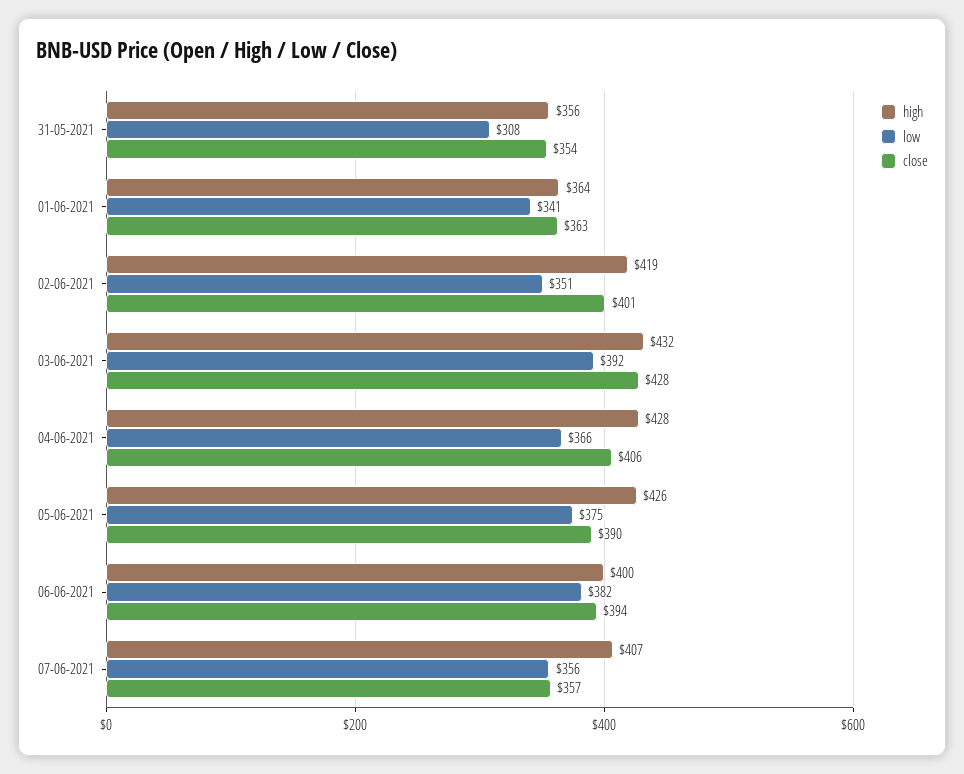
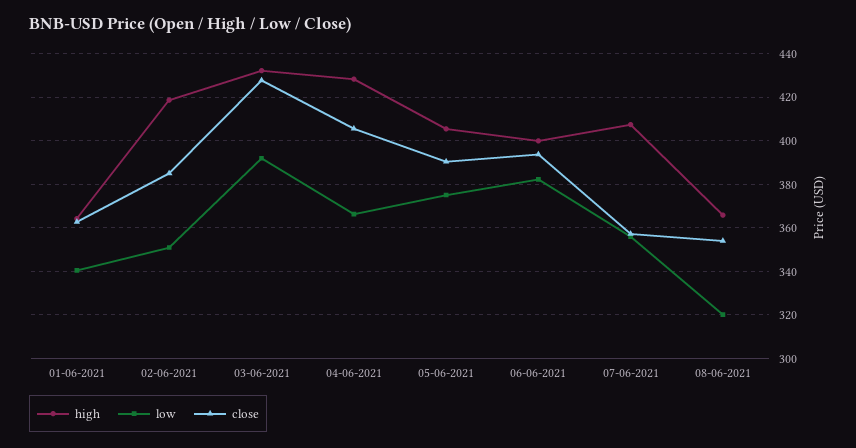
high, 31-05-2021: 356 -> none
low, 31-05-2021: 308 -> none
close, 31-05-2021: 354 -> none
close, 02-06-2021: 401 -> 385
high, 05-06-2021: 426 -> 405
high, 08-06-2021: none -> 365
low, 08-06-2021: none -> 320
close, 08-06-2021: none -> 355

